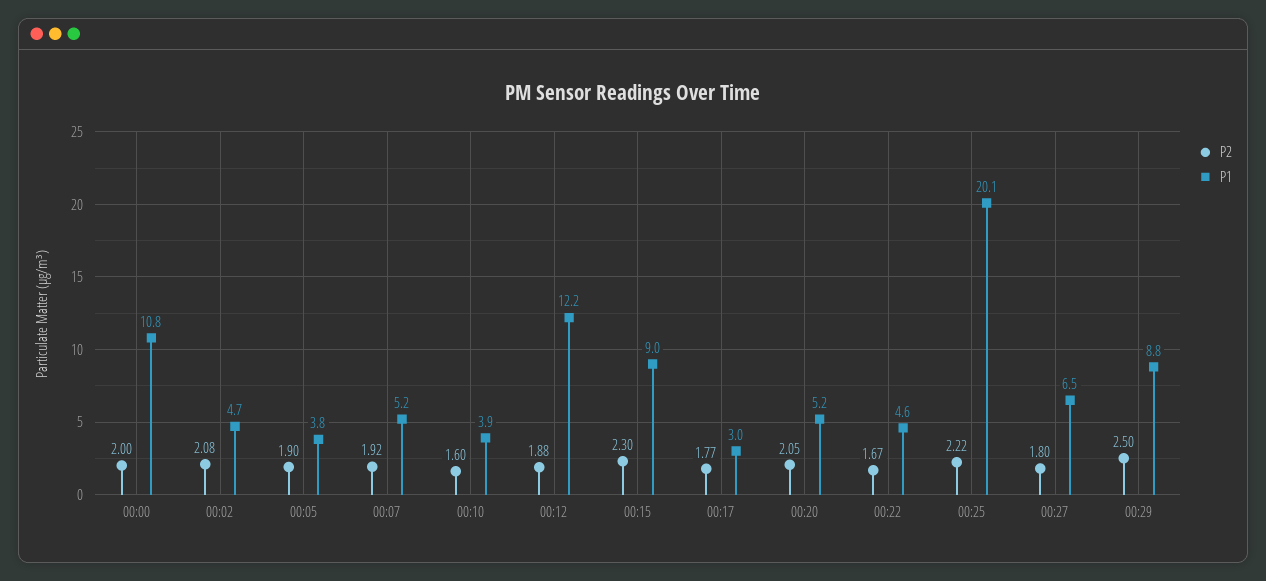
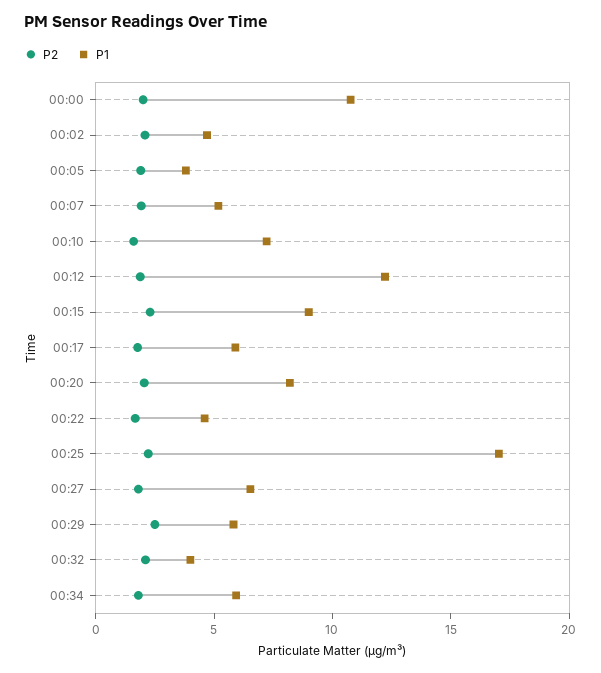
P1, 00:10: 3.9 -> 7
P1, 00:17: 3 -> 6
P1, 00:20: 5.2 -> 8
P1, 00:25: 20.1 -> 17
P1, 00:29: 8.8 -> 6
P2, 00:32: none -> 2
P1, 00:32: none -> 4
P2, 00:34: none -> 2
P1, 00:34: none -> 6

